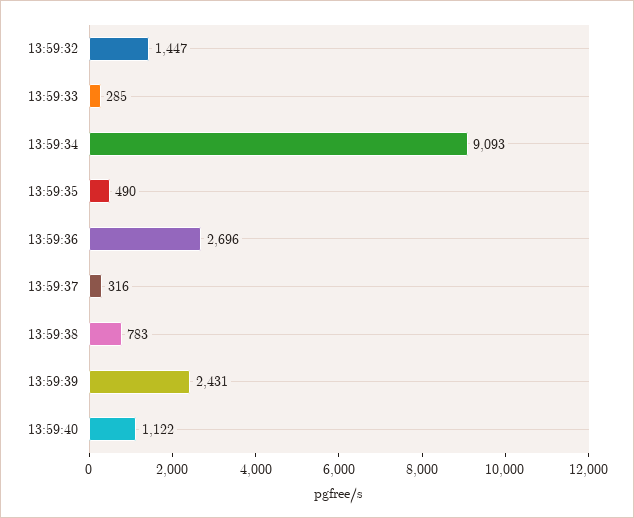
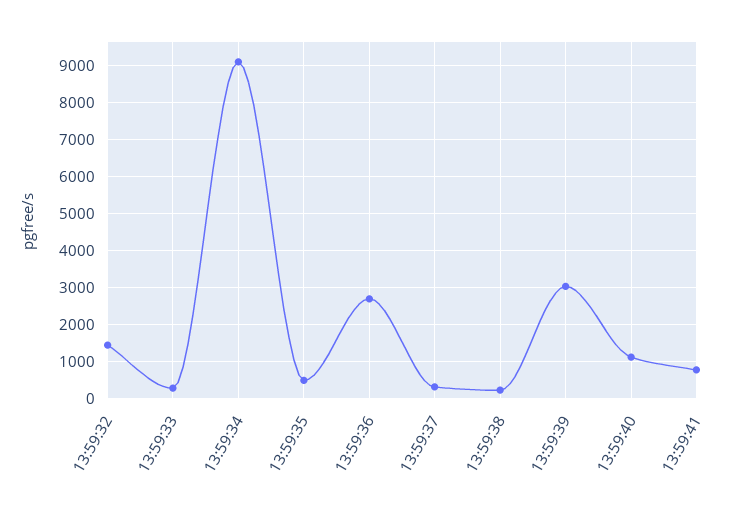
13:59:38: 783 -> 200
13:59:39: 2431 -> 3000
13:59:41: none -> 800

